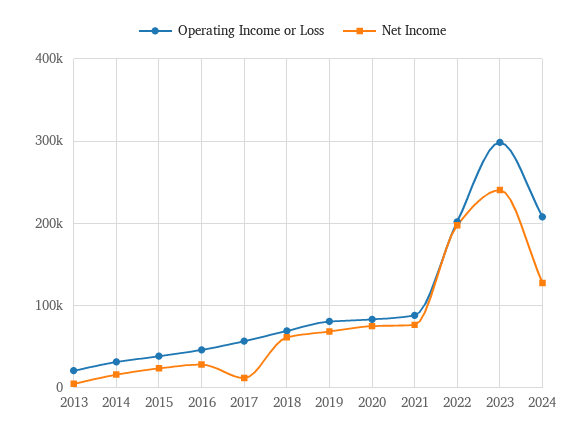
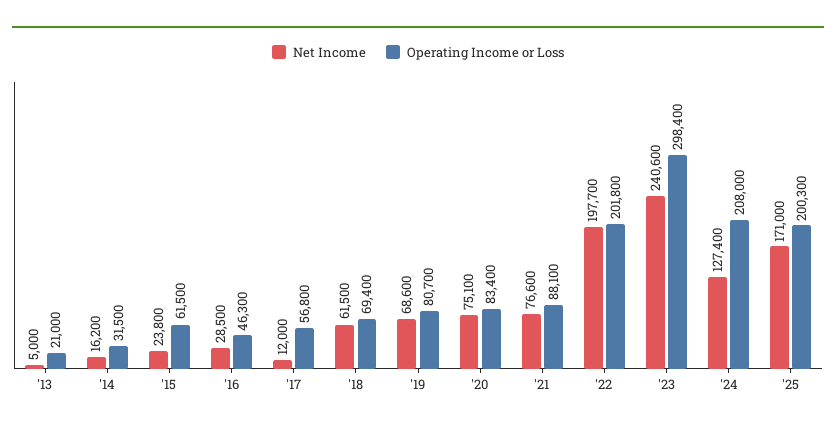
Operating Income or Loss, 2015: 40000 -> 61500
Net Income, '25: none -> 171000
Operating Income or Loss, '25: none -> 200300

